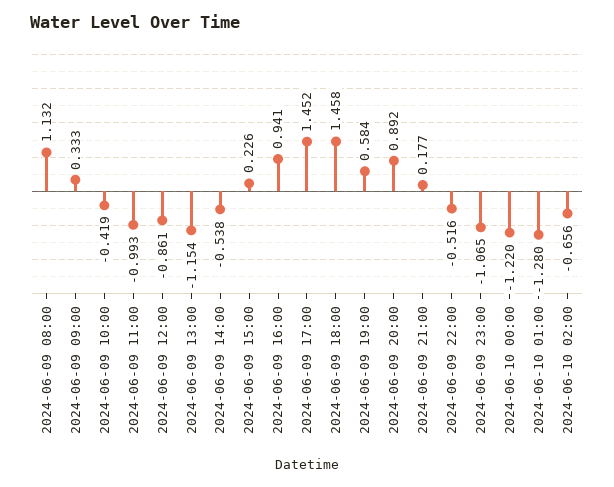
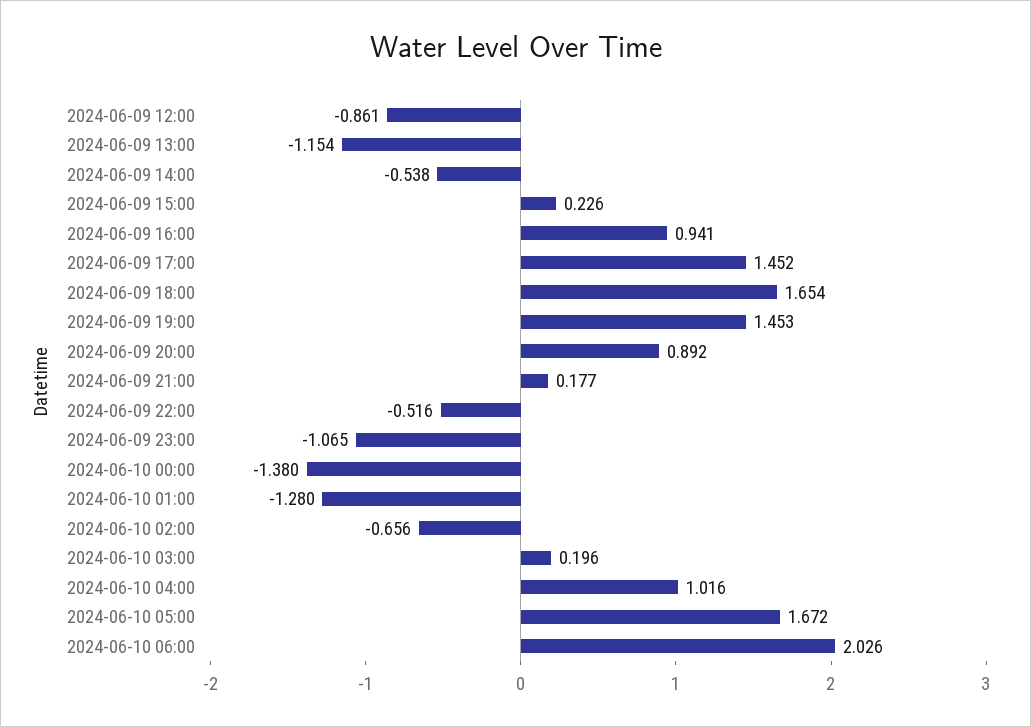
2024-06-09 08:00: 1.132 -> none
2024-06-09 09:00: 0.333 -> none
2024-06-09 10:00: -0.419 -> none
2024-06-09 11:00: -0.993 -> none
2024-06-09 18:00: 1.458 -> 1.654
2024-06-09 19:00: 0.584 -> 1.453
2024-06-10 00:00: -1.22 -> -1.38
2024-06-10 03:00: none -> 0.196
2024-06-10 04:00: none -> 1.016
2024-06-10 05:00: none -> 1.672
2024-06-10 06:00: none -> 2.026

